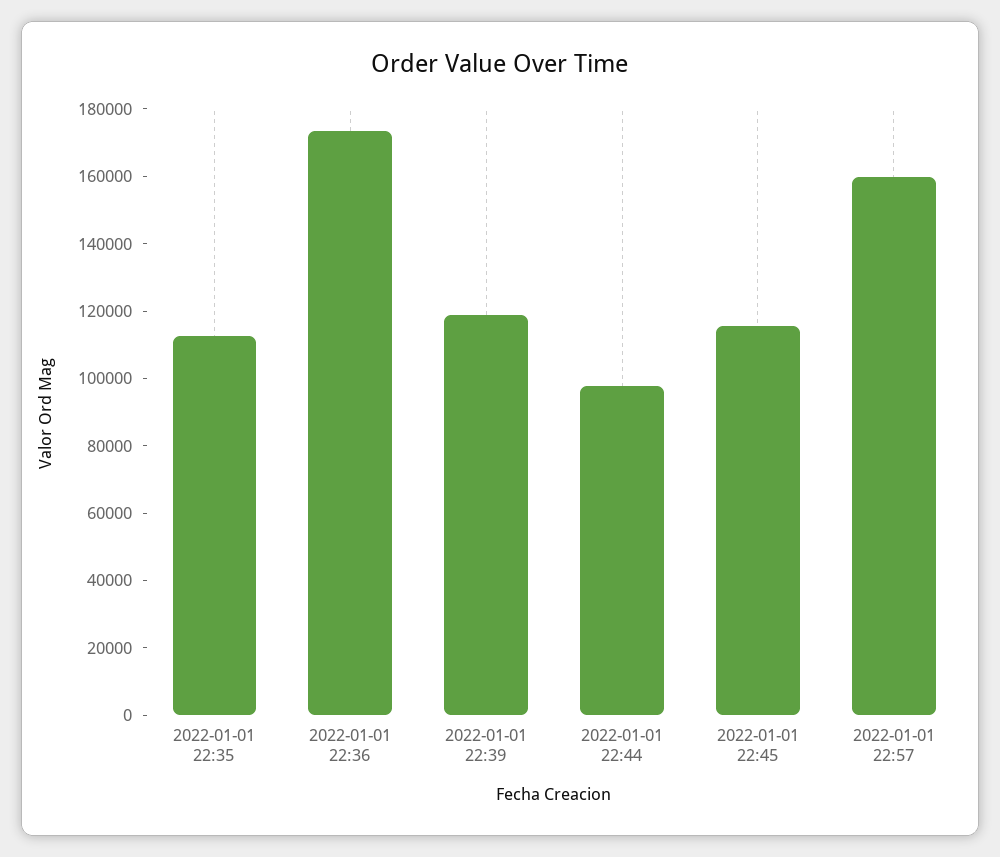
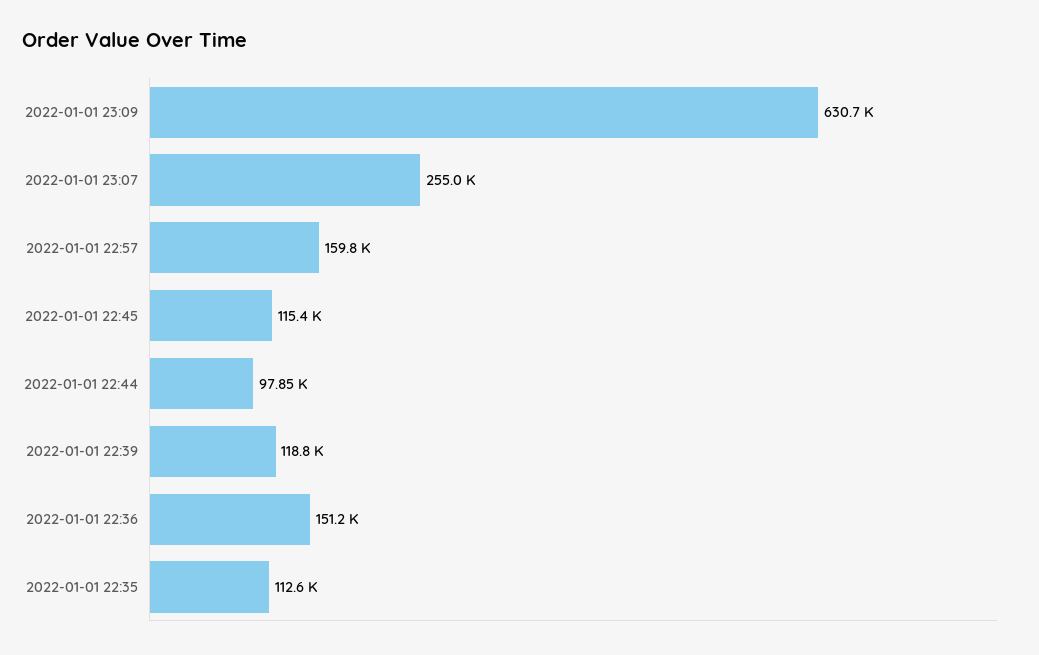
2022-01-01 22:36: 175000 -> 151200
2022-01-01 23:09: none -> 630700
2022-01-01 23:07: none -> 255000

